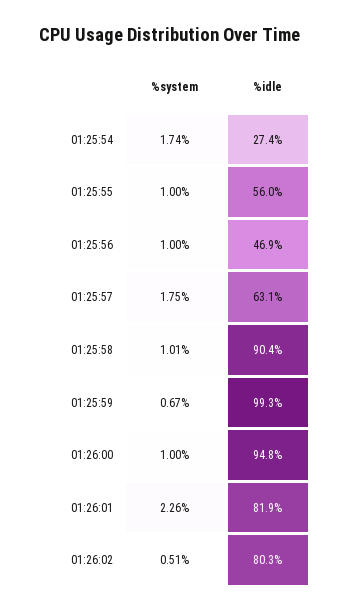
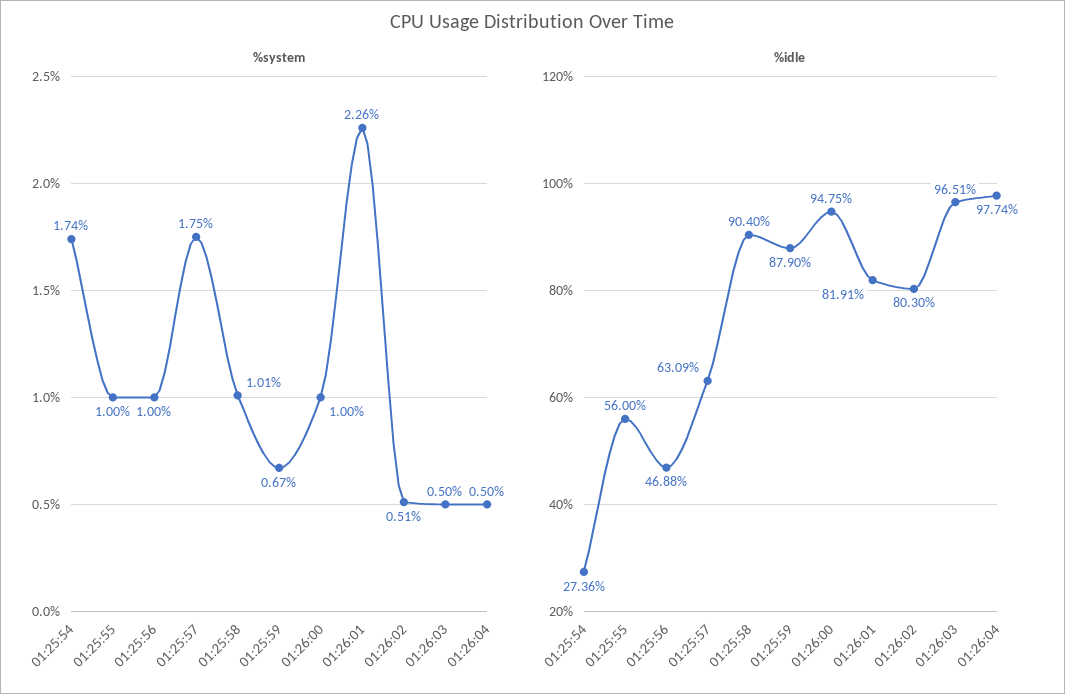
%idle, 01:25:59: 99.3 -> 87.9
%system, 01:26:03: none -> 0.5
%system, 01:26:04: none -> 0.5
%idle, 01:26:03: none -> 96.51
%idle, 01:26:04: none -> 97.74

